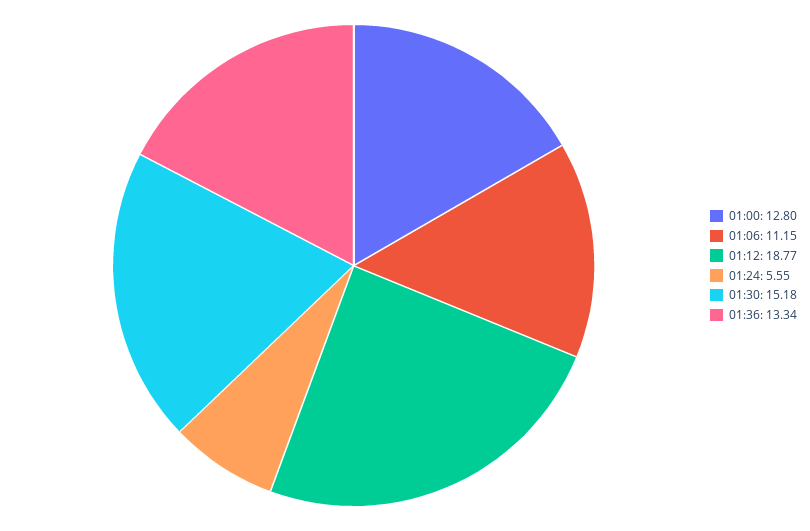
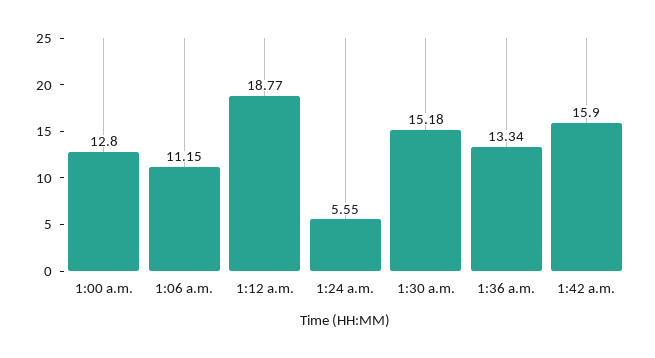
1:42 a.m.: none -> 15.9

